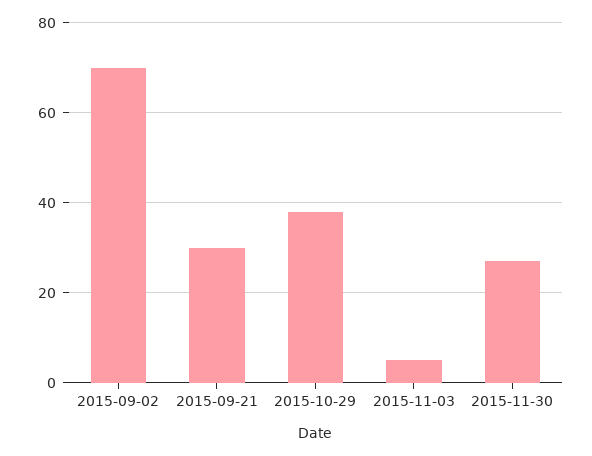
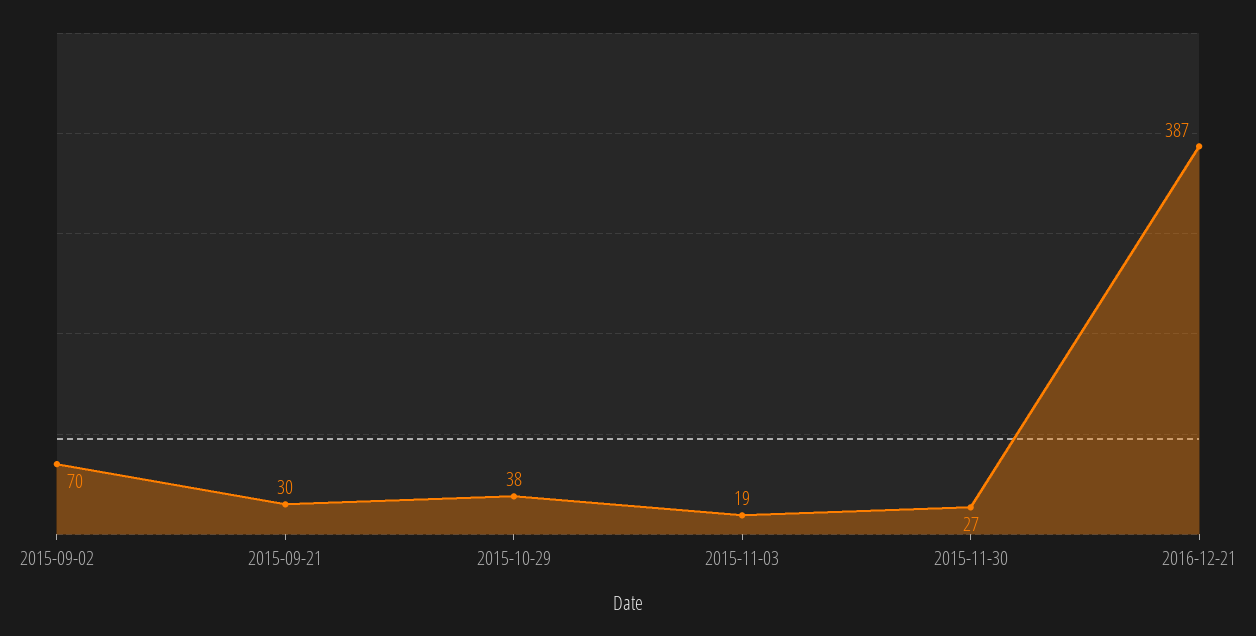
2015-11-03: 5 -> 19
2016-12-21: none -> 387

